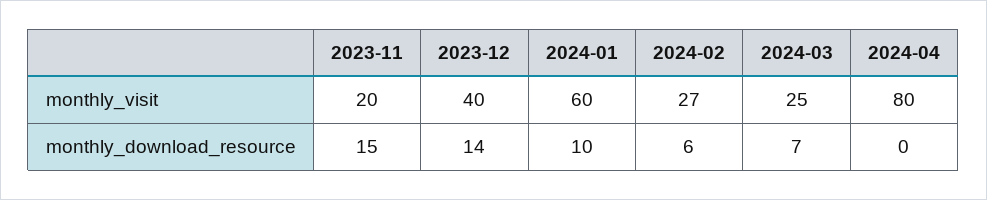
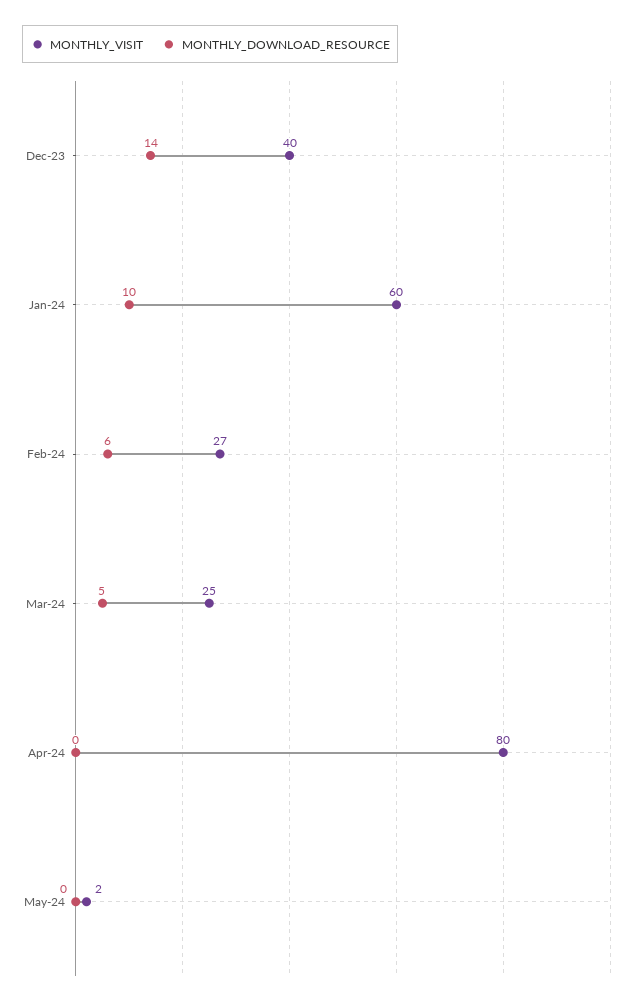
monthly_visit, 2023-11: 20 -> none
monthly_download_resource, 2023-11: 15 -> none
monthly_download_resource, 2024-03: 7 -> 5
monthly_visit, May-24: none -> 2
monthly_download_resource, May-24: none -> 0

